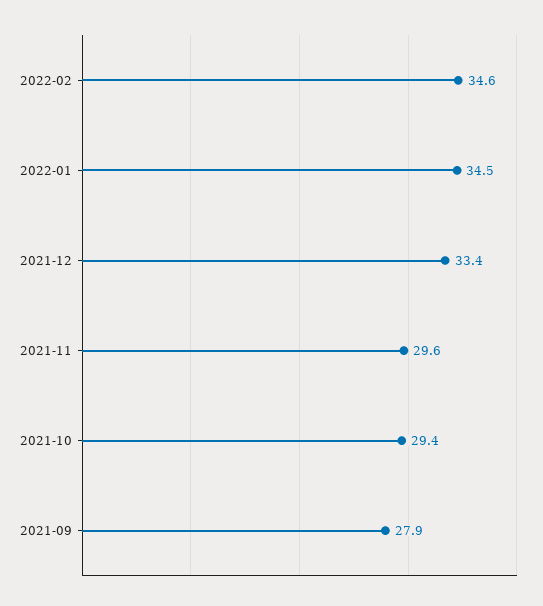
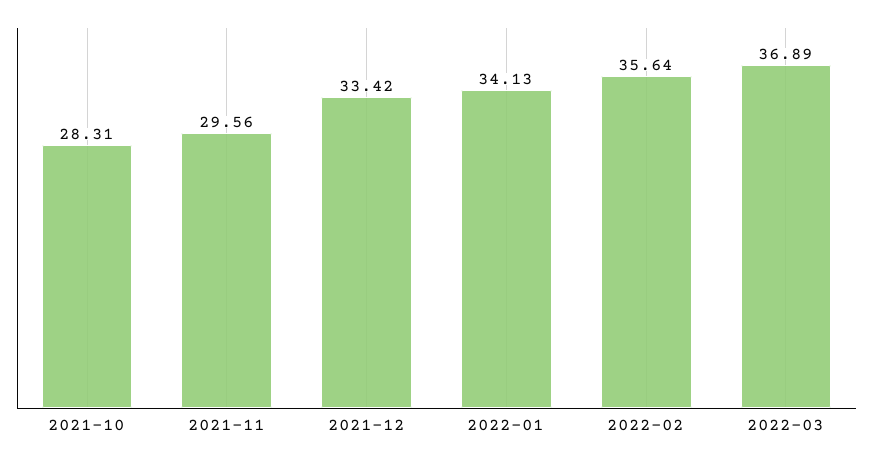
2022-02: 34.6 -> 35.64
2022-01: 34.5 -> 34.13
2021-10: 29.4 -> 28.31
2021-09: 27.9 -> none
2022-03: none -> 36.89

